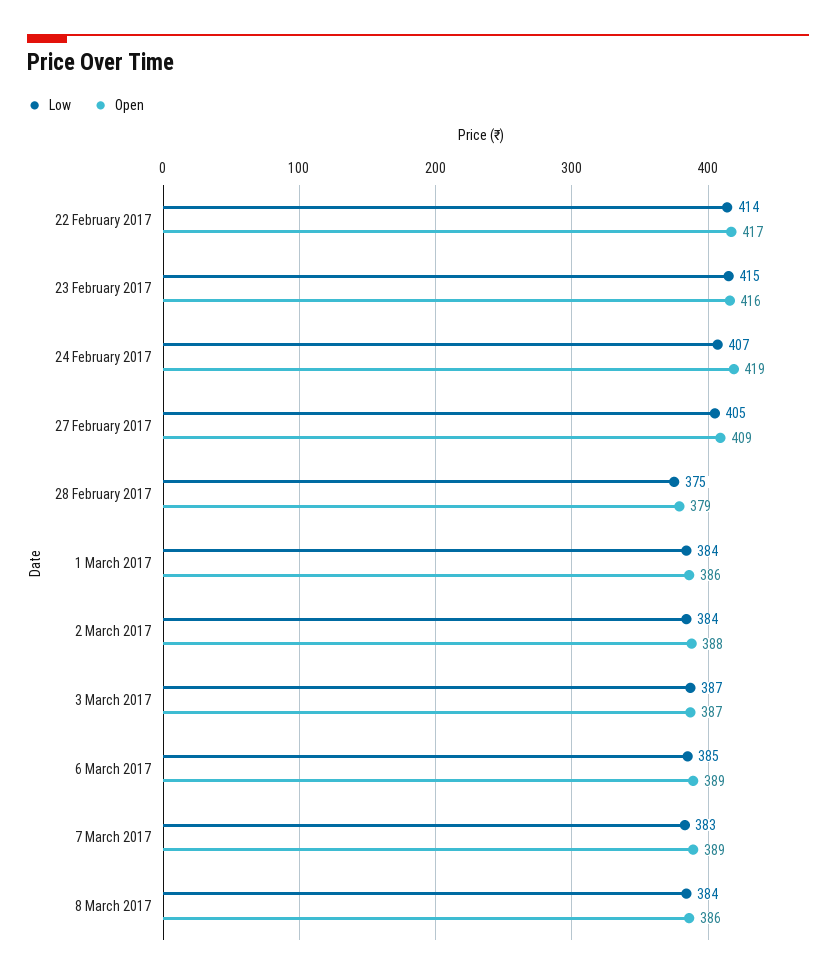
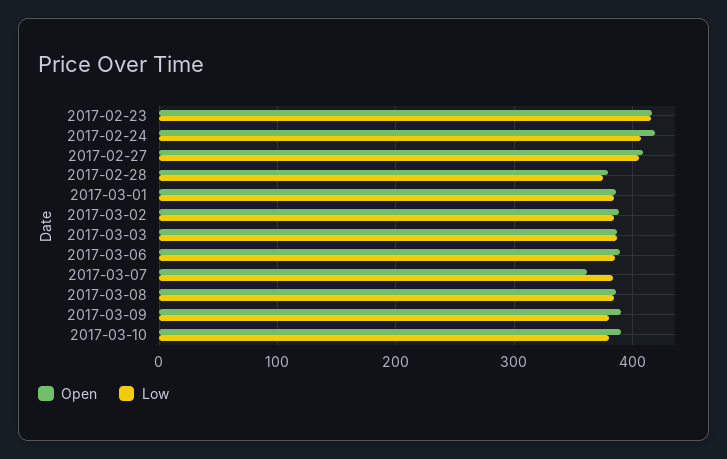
Low, 22 February 2017: 414 -> none
Open, 22 February 2017: 417 -> none
Open, 7 March 2017: 389 -> 360
Open, 2017-03-09: none -> 390
Low, 2017-03-09: none -> 380
Open, 2017-03-10: none -> 390
Low, 2017-03-10: none -> 380

